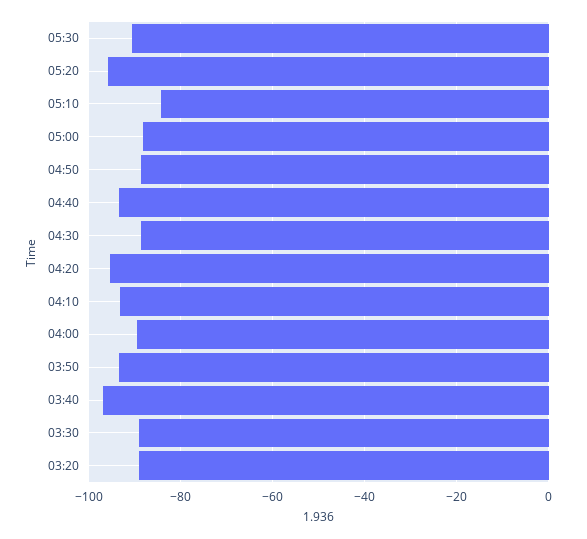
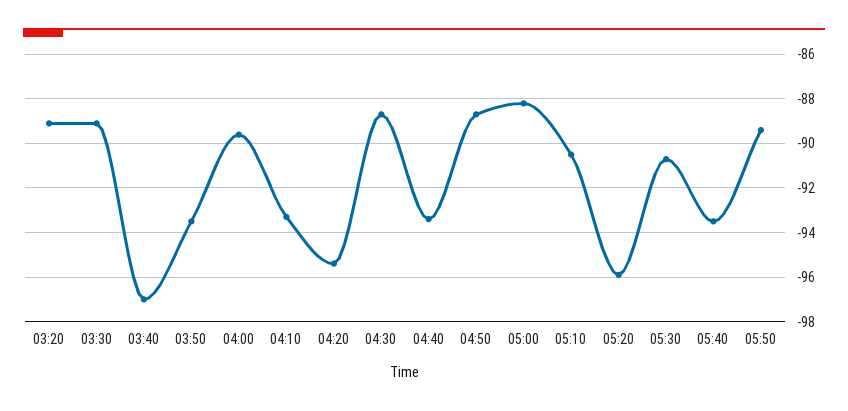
05:10: -84 -> -90.5
05:40: none -> -93.5
05:50: none -> -89.5

